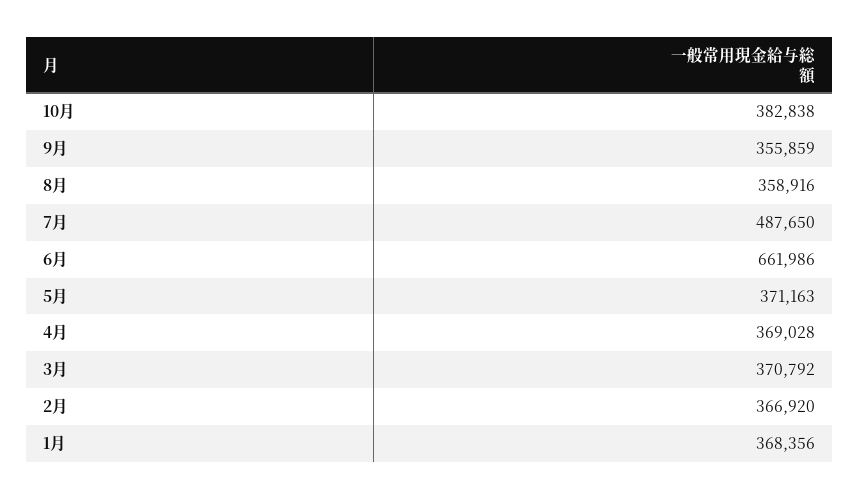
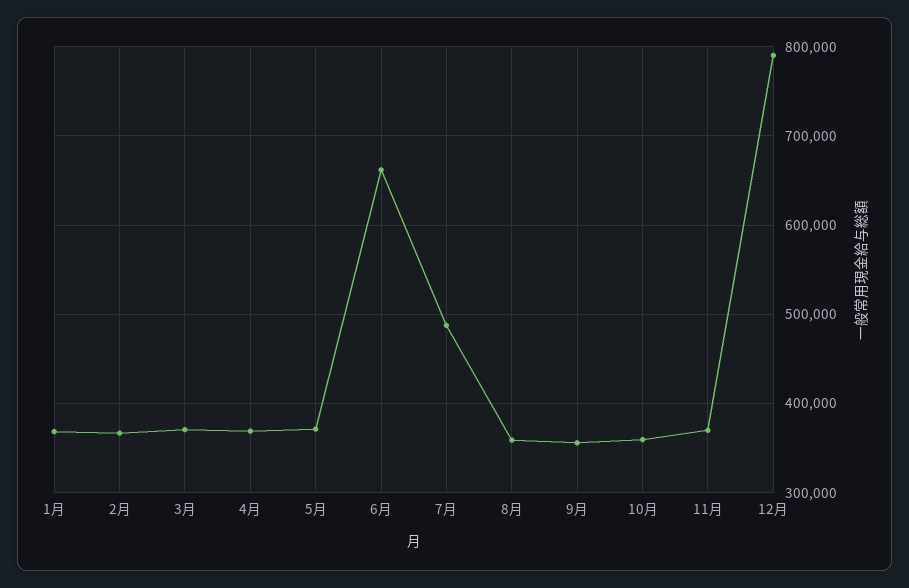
10月: 382838 -> 360000
11月: none -> 370000
12月: none -> 790000

